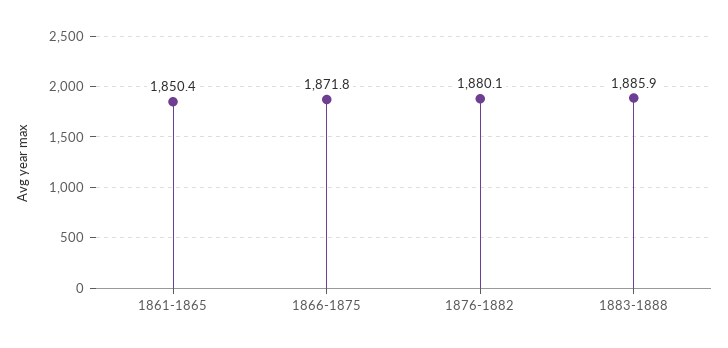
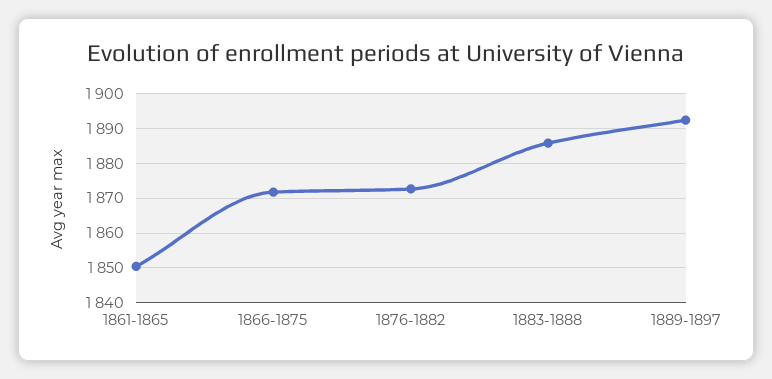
1876-1882: 1880.1 -> 1872
1889-1897: none -> 1892

